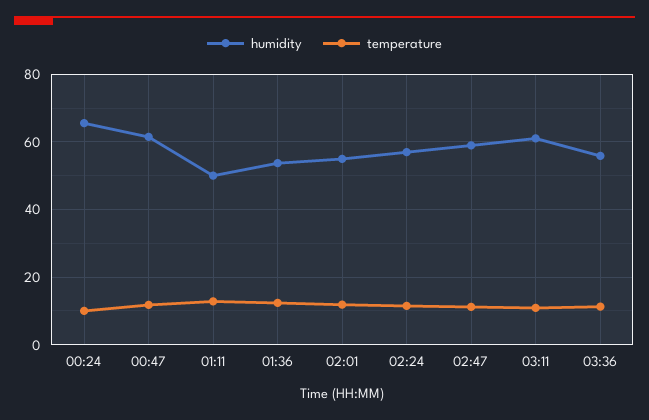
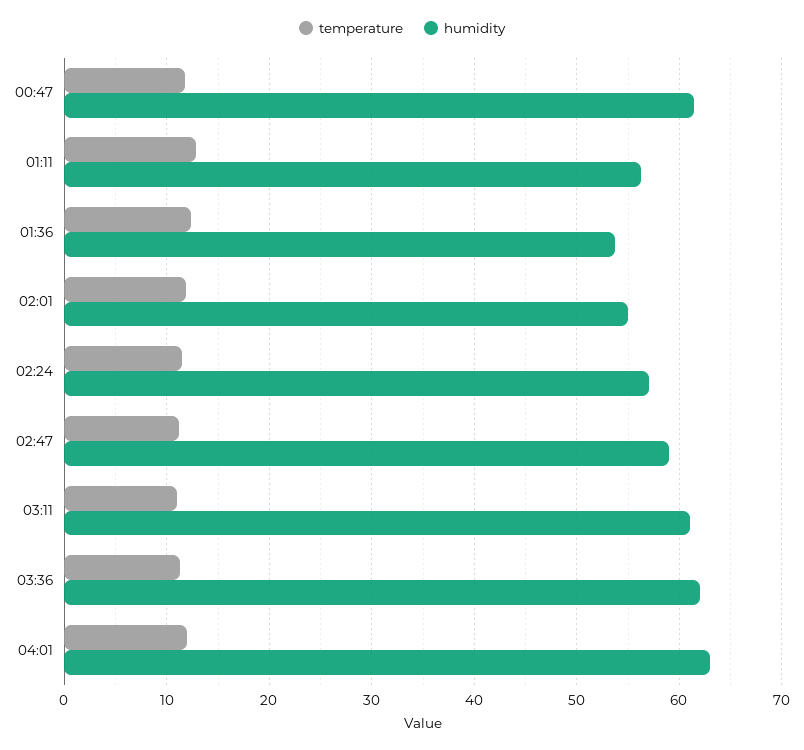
humidity, 00:24: 66 -> none
temperature, 00:24: 10 -> none
humidity, 01:11: 50 -> 56
humidity, 03:36: 56 -> 62
temperature, 04:01: none -> 12
humidity, 04:01: none -> 63

